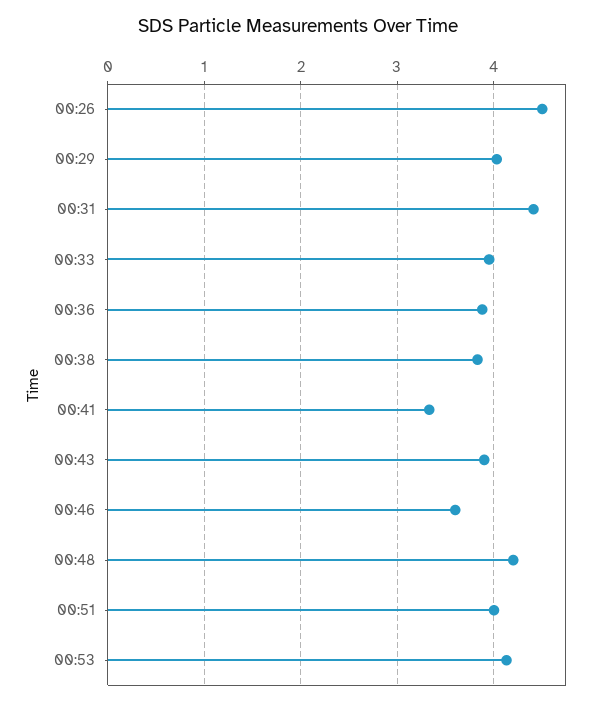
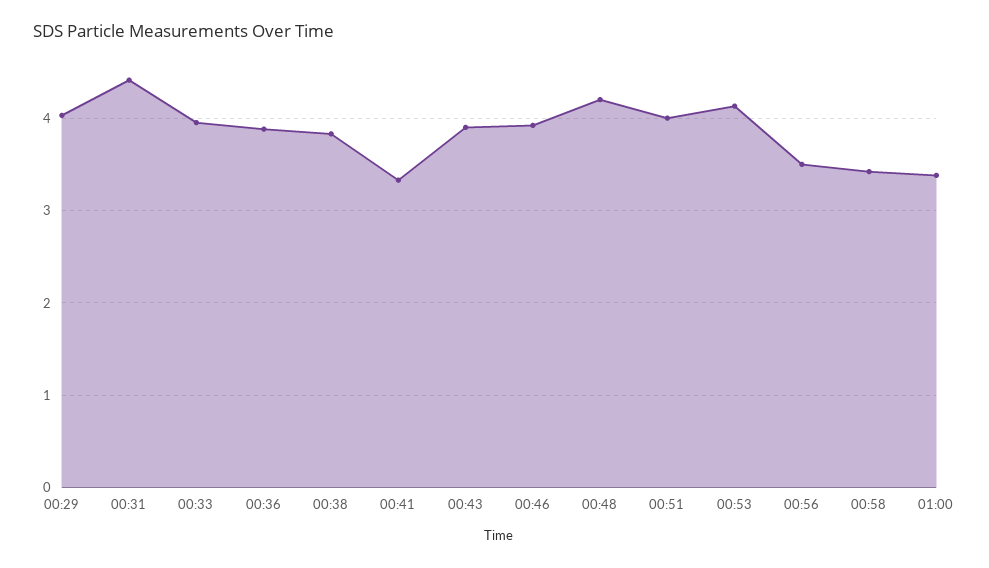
00:26: 4.5 -> none
00:46: 3.6 -> 3.9
00:56: none -> 3.5
00:58: none -> 3.4
01:00: none -> 3.4

